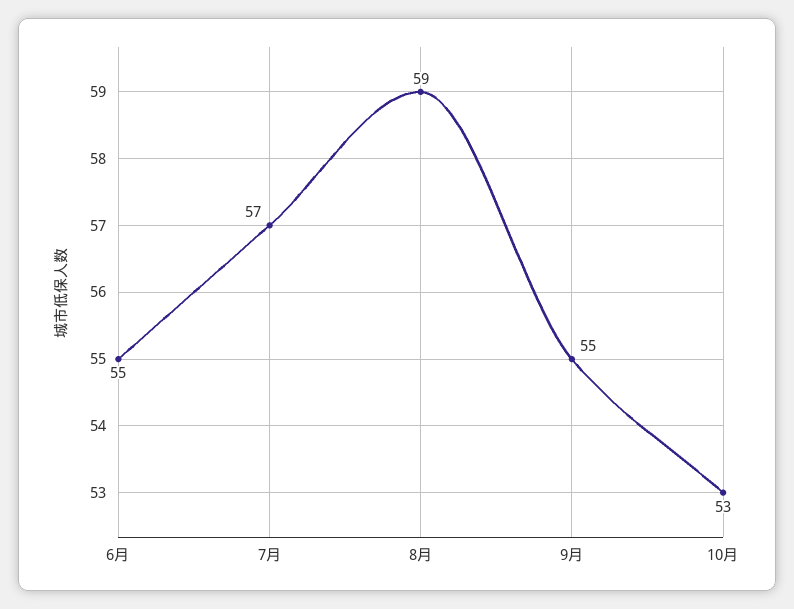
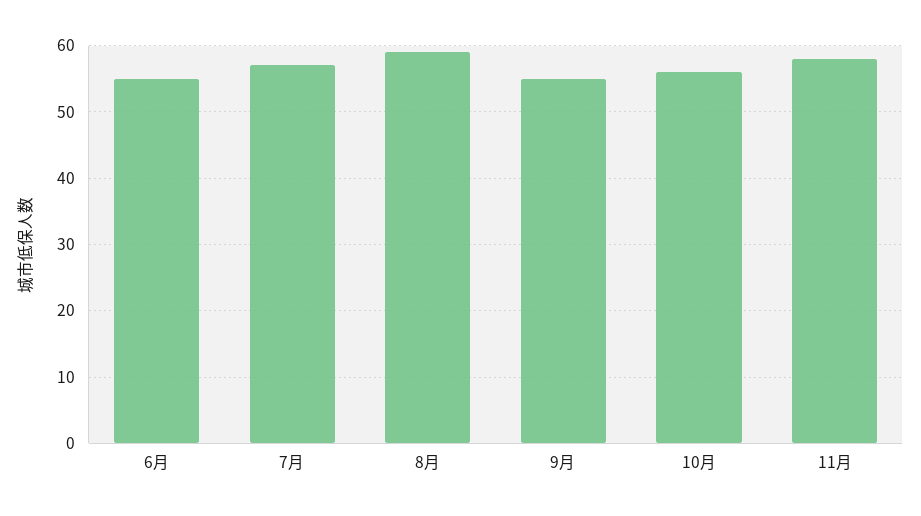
10月: 53 -> 56
11月: none -> 58

